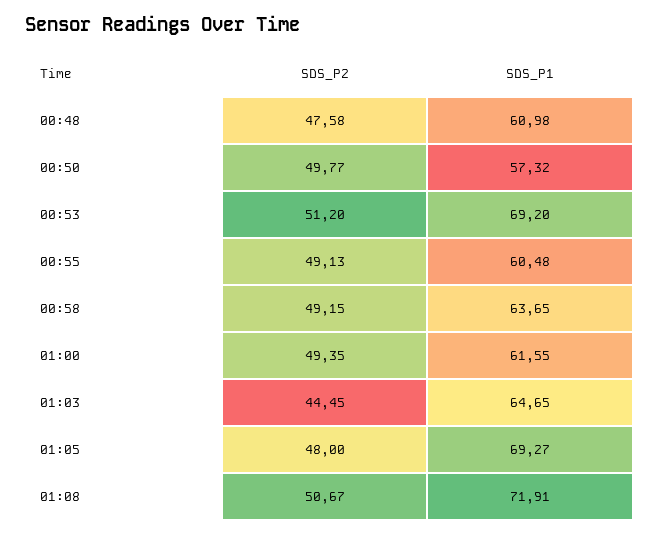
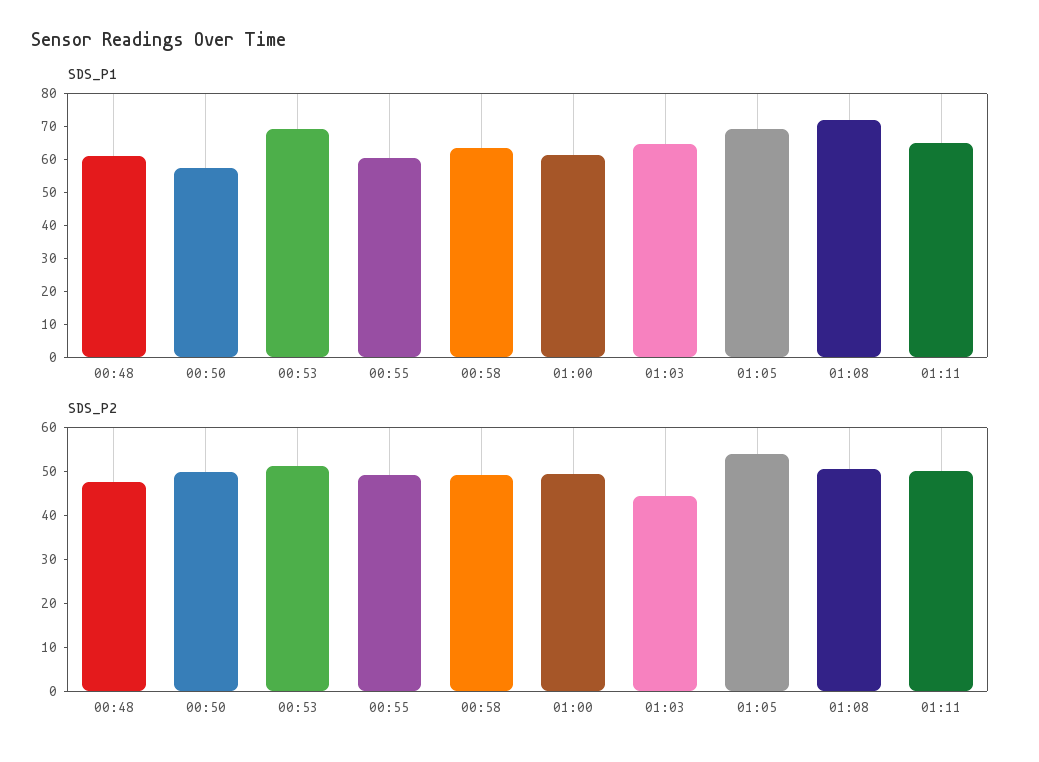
SDS_P2, 01:05: 48 -> 54
SDS_P1, 01:11: none -> 65
SDS_P2, 01:11: none -> 50

